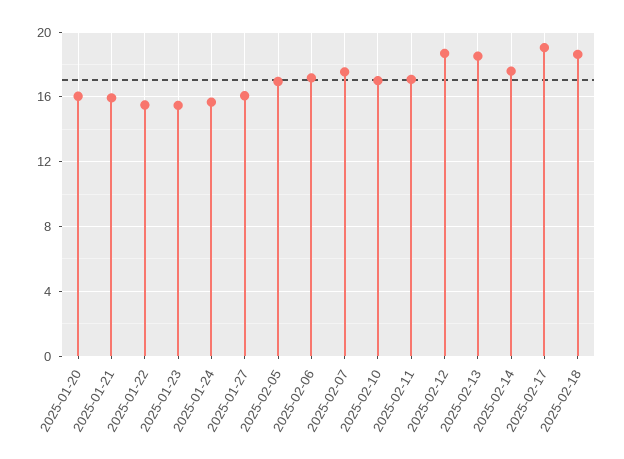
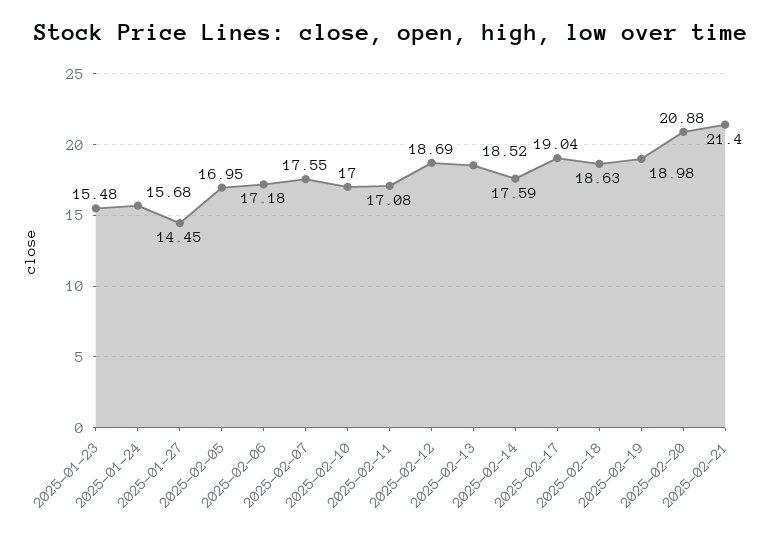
2025-01-20: 16 -> none
2025-01-21: 16 -> none
2025-01-22: 15.5 -> none
2025-01-27: 16 -> 14.45
2025-02-19: none -> 18.98
2025-02-20: none -> 20.88
2025-02-21: none -> 21.4

